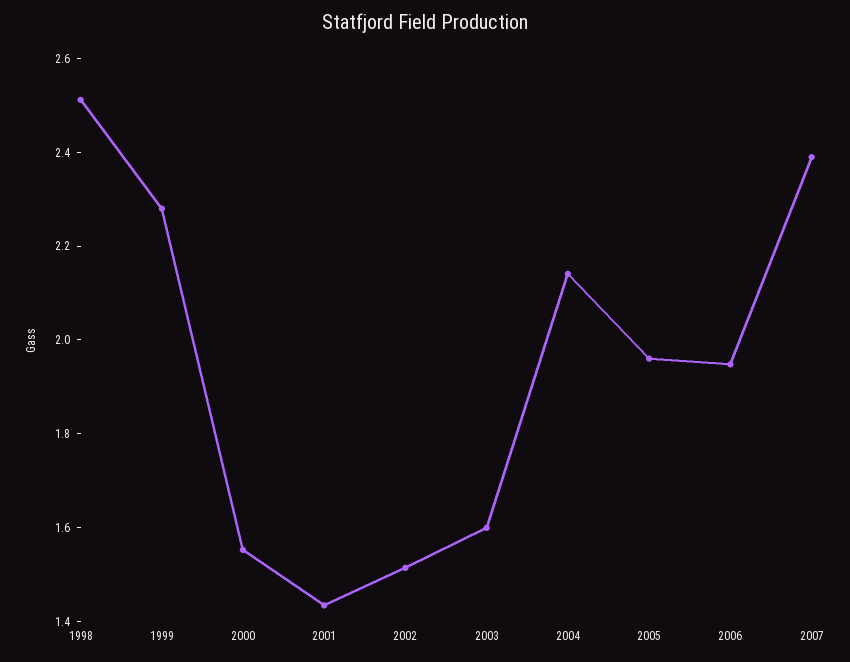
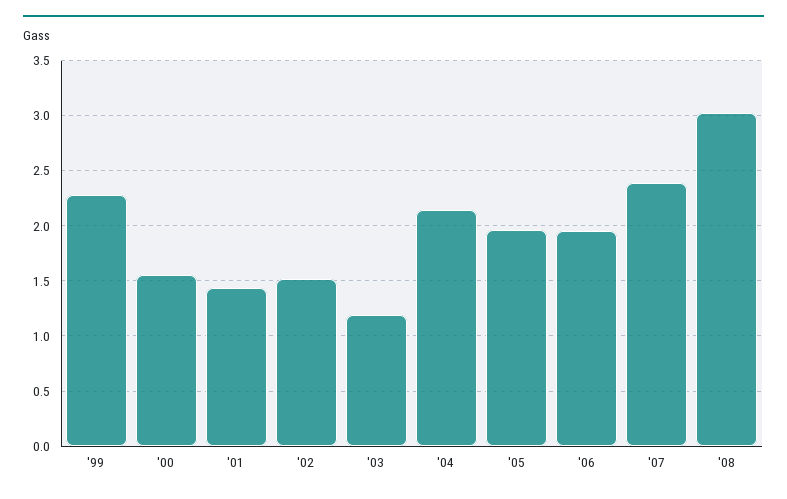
1998: 2.5 -> none
2003: 1.6 -> 1.2
'08: none -> 3

